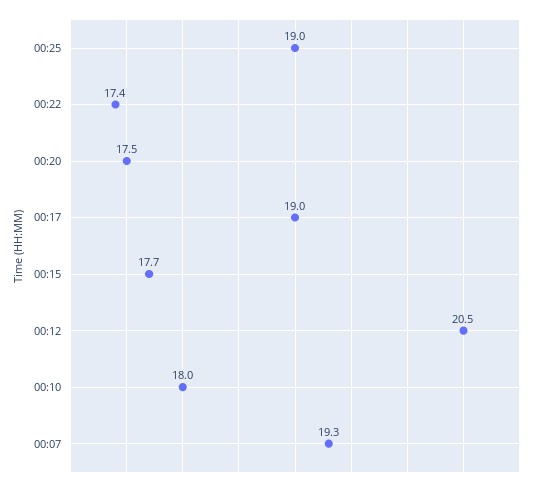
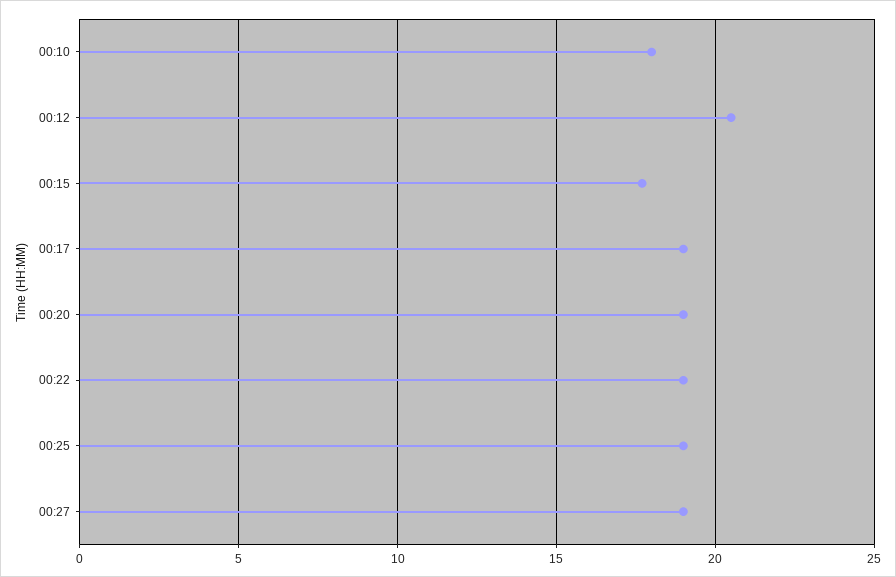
00:22: 17.4 -> 19
00:20: 17.5 -> 19
00:07: 19.3 -> none
00:27: none -> 19

